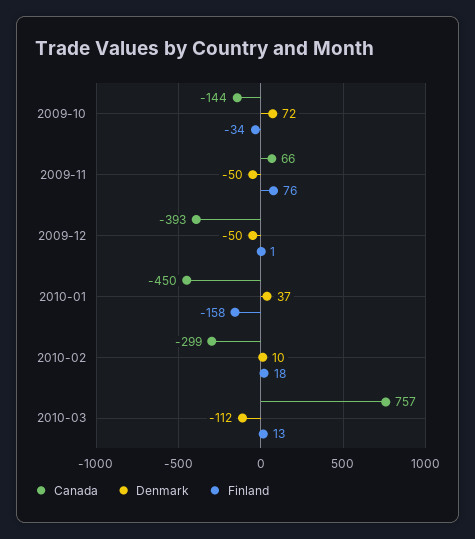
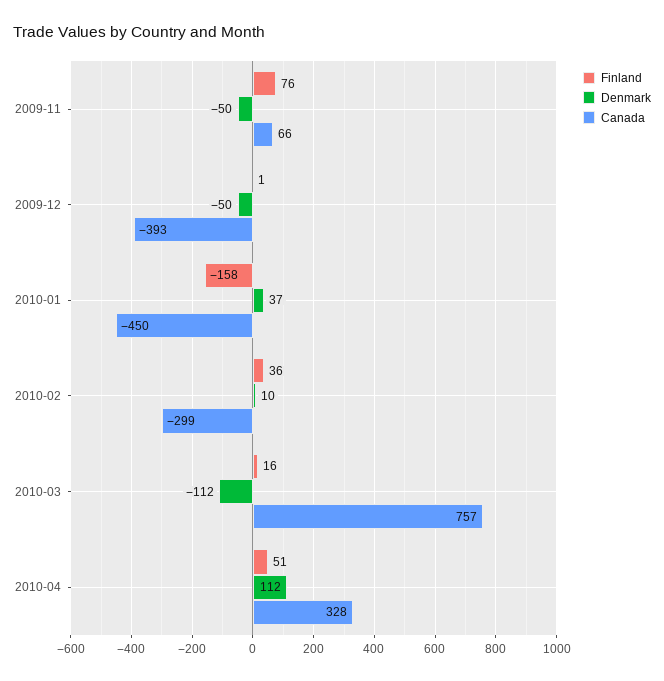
Canada, 2009-10: -144 -> none
Denmark, 2009-10: 72 -> none
Finland, 2009-10: -34 -> none
Finland, 2010-02: 18 -> 36
Finland, 2010-03: 13 -> 16
Finland, 2010-04: none -> 51
Denmark, 2010-04: none -> 112
Canada, 2010-04: none -> 328

